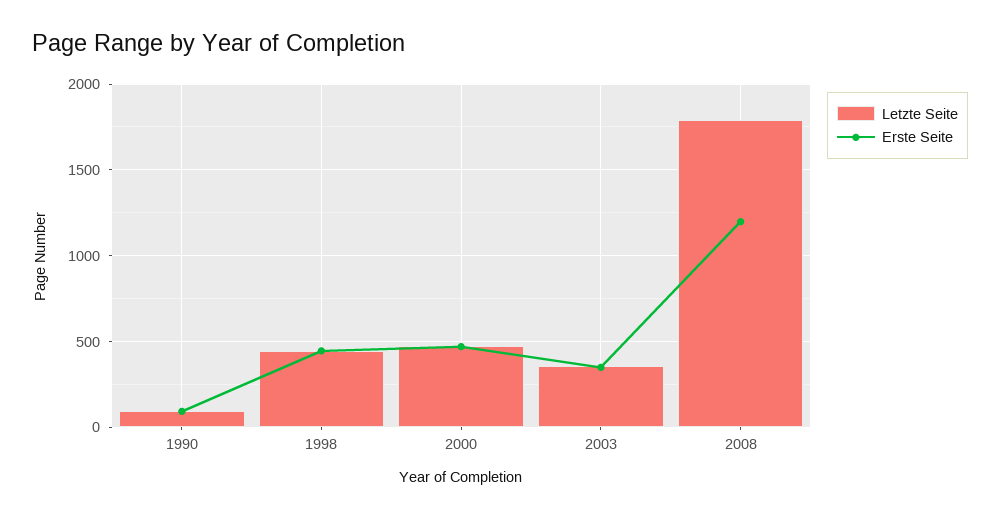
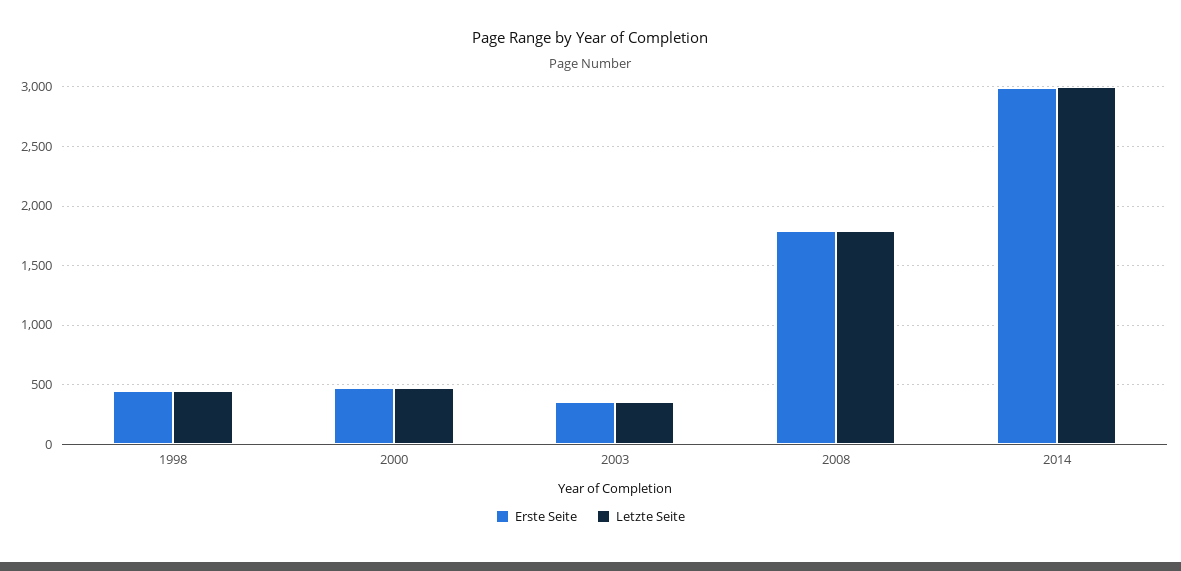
Letzte Seite, 1990: 100 -> none
Erste Seite, 1990: 100 -> none
Erste Seite, 2008: 1200 -> 1800
Erste Seite, 2014: none -> 3000
Letzte Seite, 2014: none -> 3000

